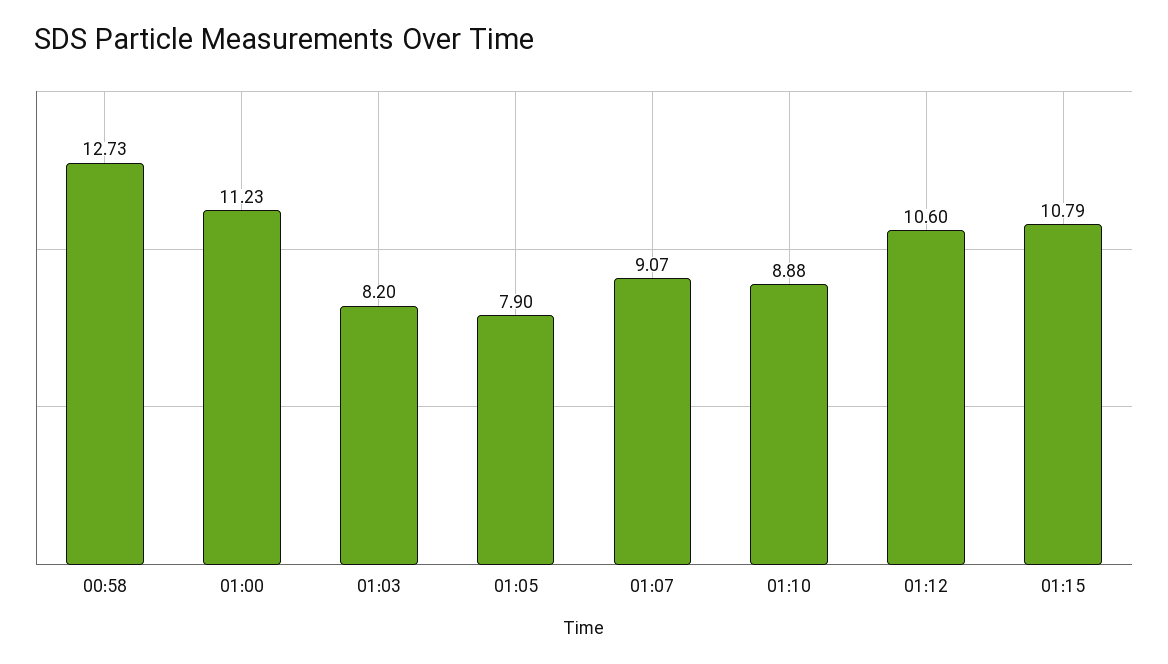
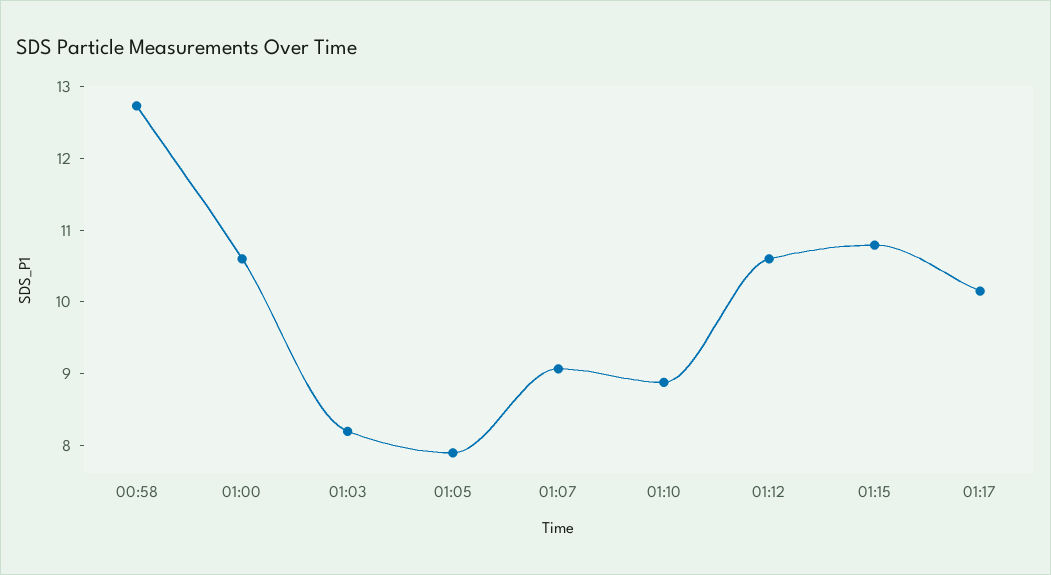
01:00: 11.23 -> 10.6
01:17: none -> 10.2

